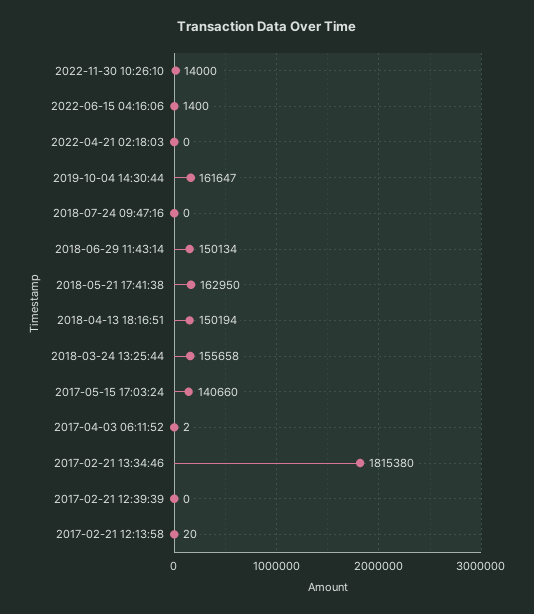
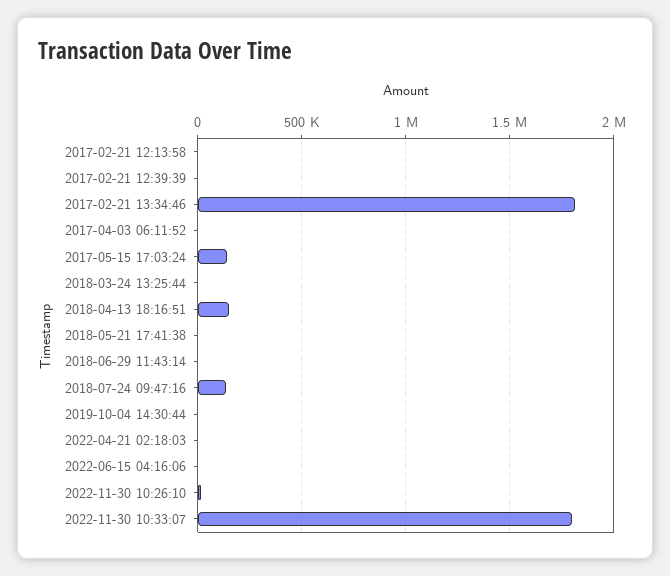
2019-10-04 14:30:44: 161647 -> 0
2018-07-24 09:47:16: 0 -> 150000
2018-06-29 11:43:14: 150134 -> 0
2018-05-21 17:41:38: 162950 -> 0
2018-03-24 13:25:44: 155658 -> 0
2022-11-30 10:33:07: none -> 1800000

